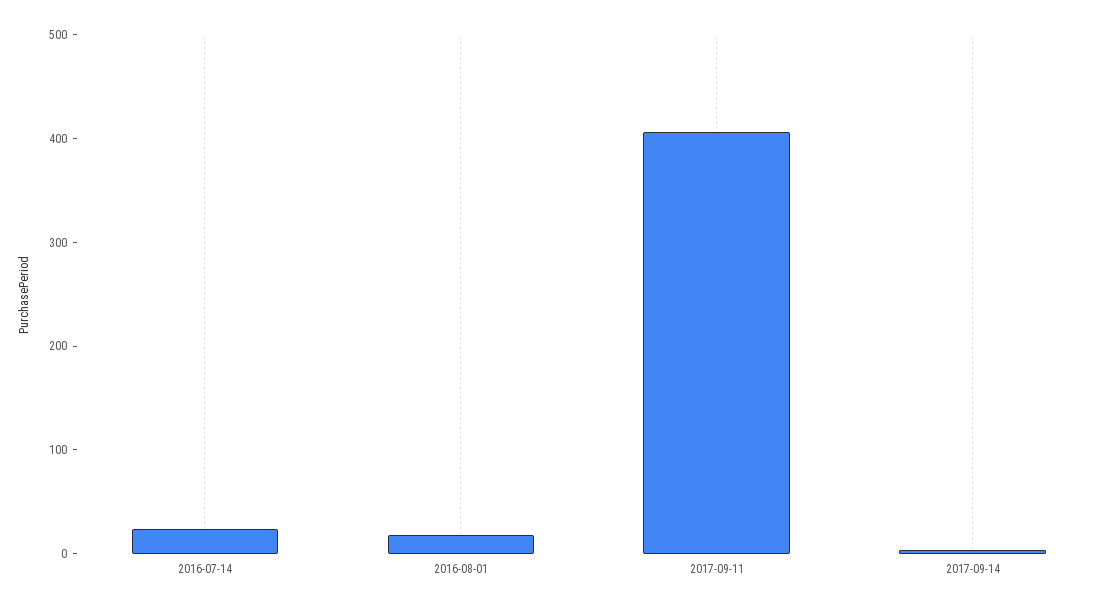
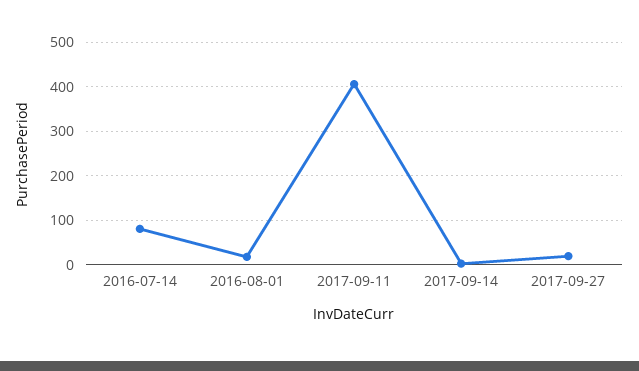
2016-07-14: 20 -> 80
2017-09-27: none -> 20

